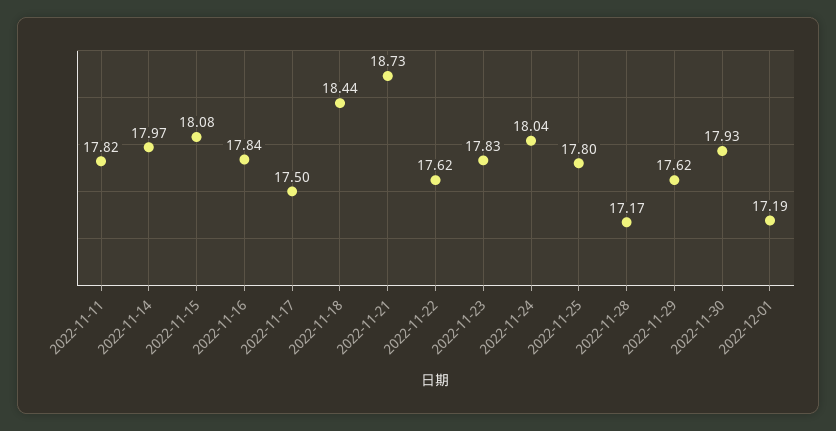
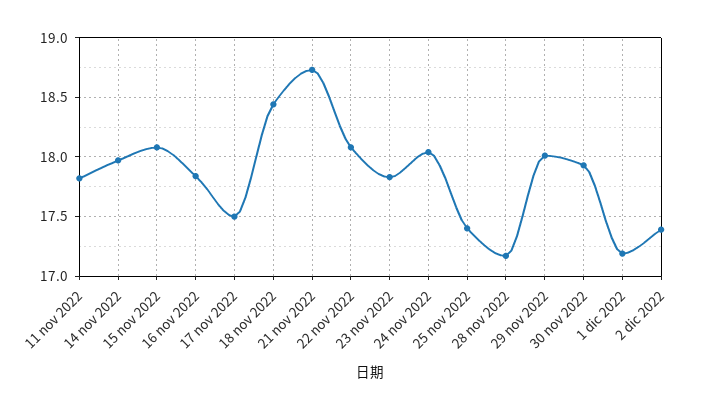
2022-11-22: 17.62 -> 18.1
2022-11-25: 17.8 -> 17.4
2022-11-29: 17.62 -> 18
2 dic 2022: none -> 17.4

